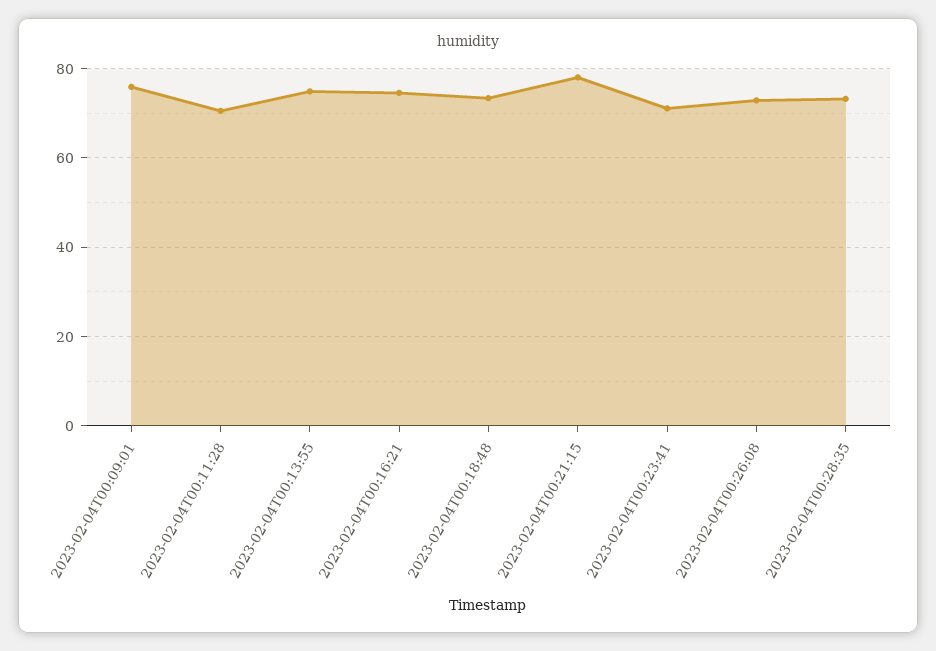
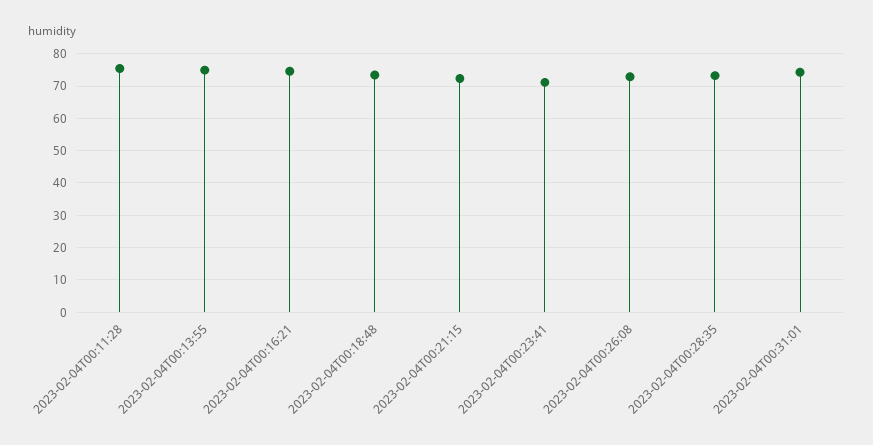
2023-02-04T00:09:01: 76 -> none
2023-02-04T00:11:28: 70 -> 76
2023-02-04T00:21:15: 78 -> 72
2023-02-04T00:31:01: none -> 74

